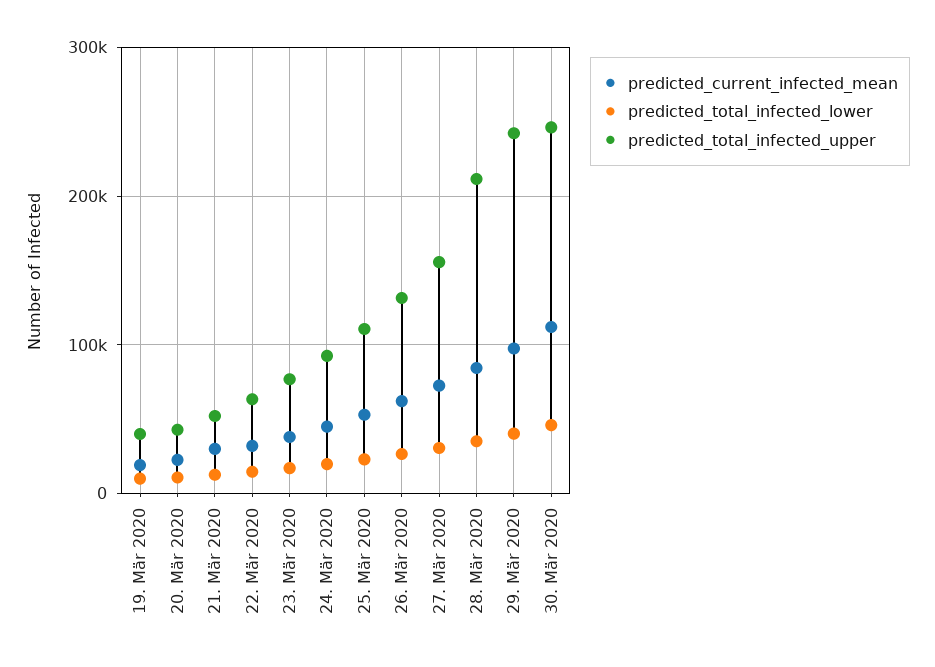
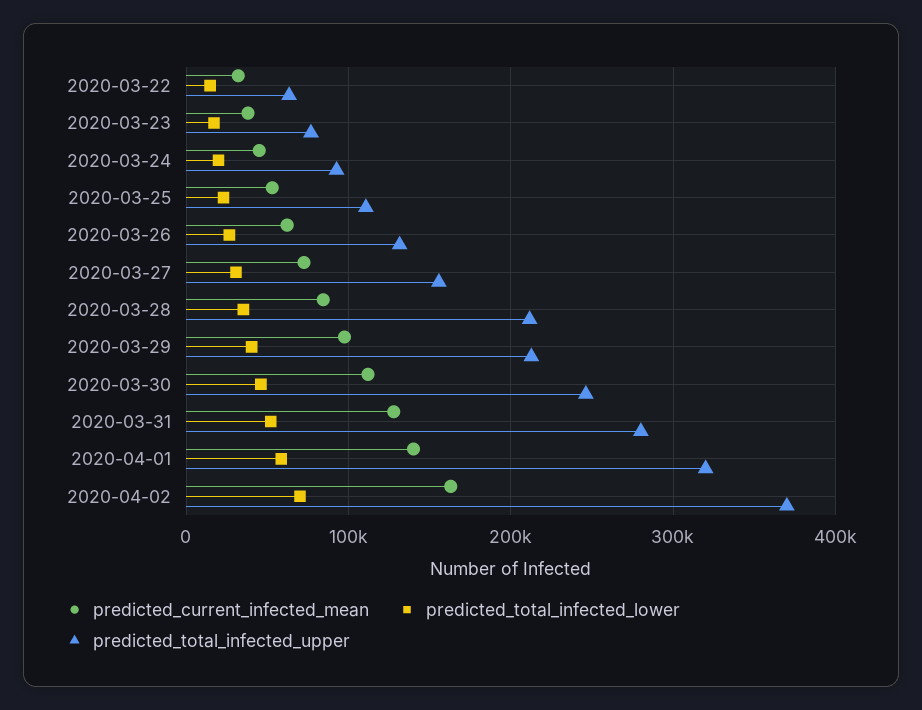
predicted_current_infected_mean, 19. Mär 2020: 20000 -> none
predicted_total_infected_lower, 19. Mär 2020: 10000 -> none
predicted_total_infected_upper, 19. Mär 2020: 40000 -> none
predicted_current_infected_mean, 20. Mär 2020: 20000 -> none
predicted_total_infected_lower, 20. Mär 2020: 10000 -> none
predicted_total_infected_upper, 20. Mär 2020: 40000 -> none
predicted_current_infected_mean, 21. Mär 2020: 30000 -> none
predicted_total_infected_lower, 21. Mär 2020: 10000 -> none
predicted_total_infected_upper, 21. Mär 2020: 50000 -> none
predicted_total_infected_upper, 29. Mär 2020: 240000 -> 210000
predicted_current_infected_mean, 2020-03-31: none -> 130000
predicted_total_infected_lower, 2020-03-31: none -> 50000
predicted_total_infected_upper, 2020-03-31: none -> 280000
predicted_current_infected_mean, 2020-04-01: none -> 140000
predicted_total_infected_lower, 2020-04-01: none -> 60000
predicted_total_infected_upper, 2020-04-01: none -> 320000
predicted_current_infected_mean, 2020-04-02: none -> 160000
predicted_total_infected_lower, 2020-04-02: none -> 70000
predicted_total_infected_upper, 2020-04-02: none -> 370000

